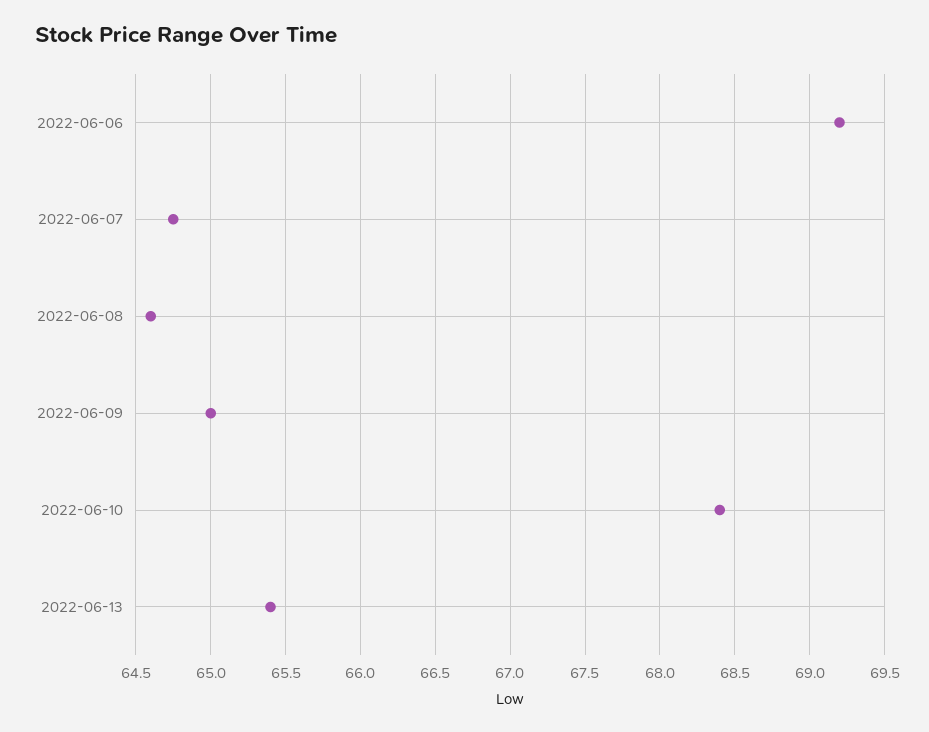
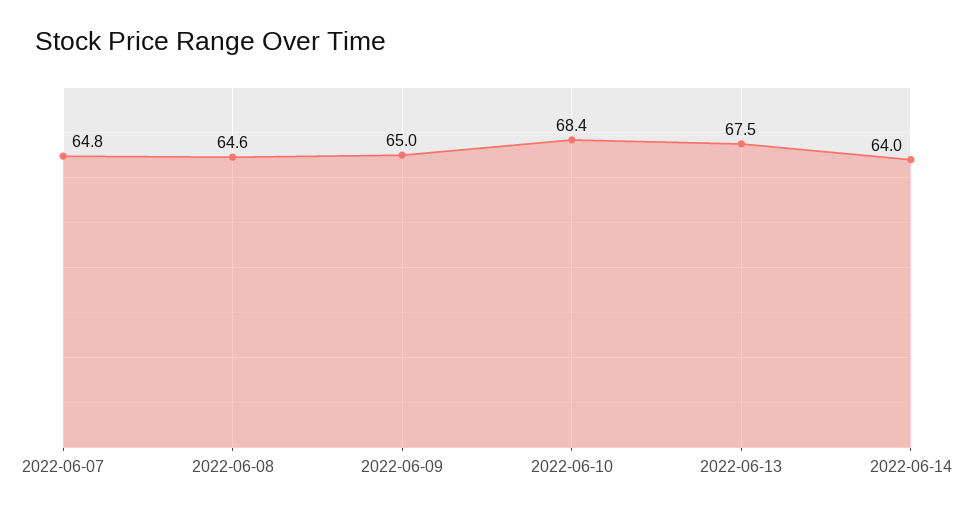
2022-06-06: 69.2 -> none
2022-06-13: 65.4 -> 67.5
2022-06-14: none -> 64

